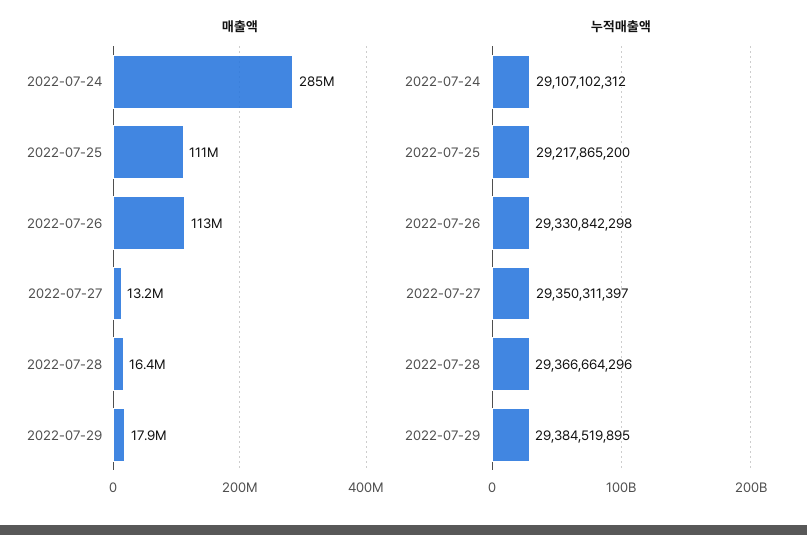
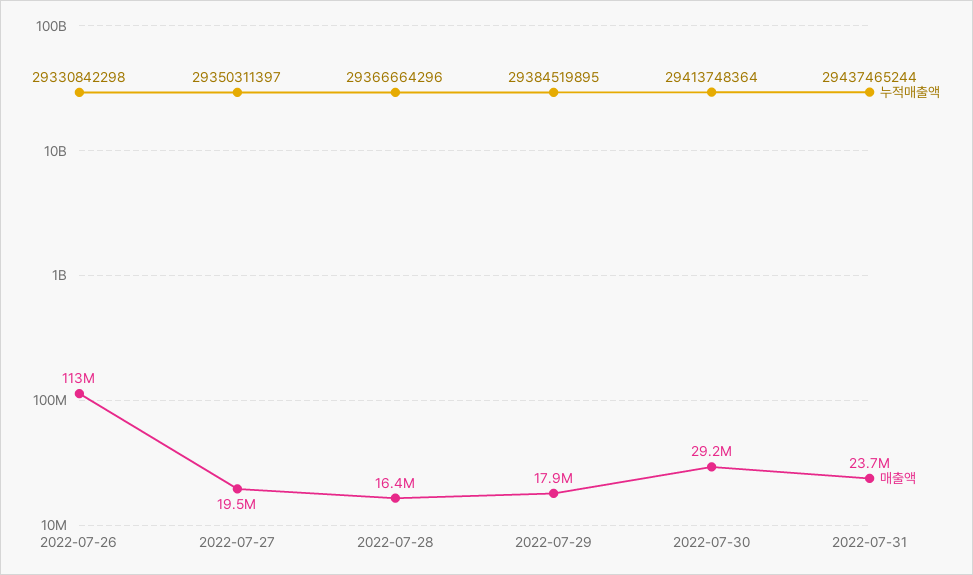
매출액, 2022-07-24: 285000000 -> none
매출액, 2022-07-25: 111000000 -> none
매출액, 2022-07-27: 13200000 -> 19500000
누적매출액, 2022-07-24: 29107102312 -> none
누적매출액, 2022-07-25: 29217865200 -> none
누적매출액, 2022-07-30: none -> 29413748364
매출액, 2022-07-30: none -> 29200000
누적매출액, 2022-07-31: none -> 29437465244
매출액, 2022-07-31: none -> 23700000

